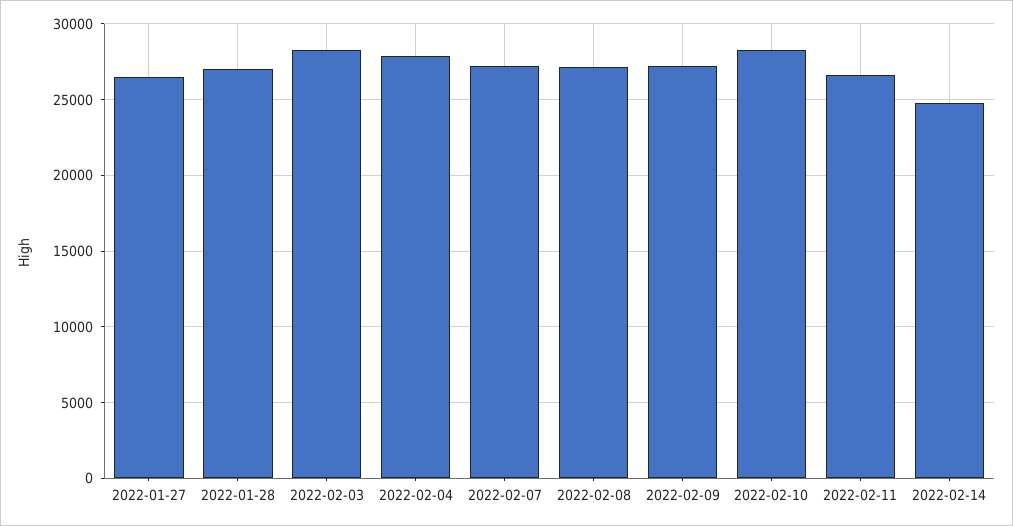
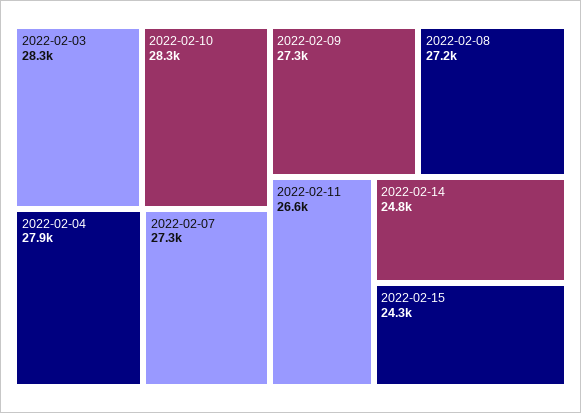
2022-01-27: 26500 -> none
2022-01-28: 27000 -> none
2022-02-15: none -> 24300

